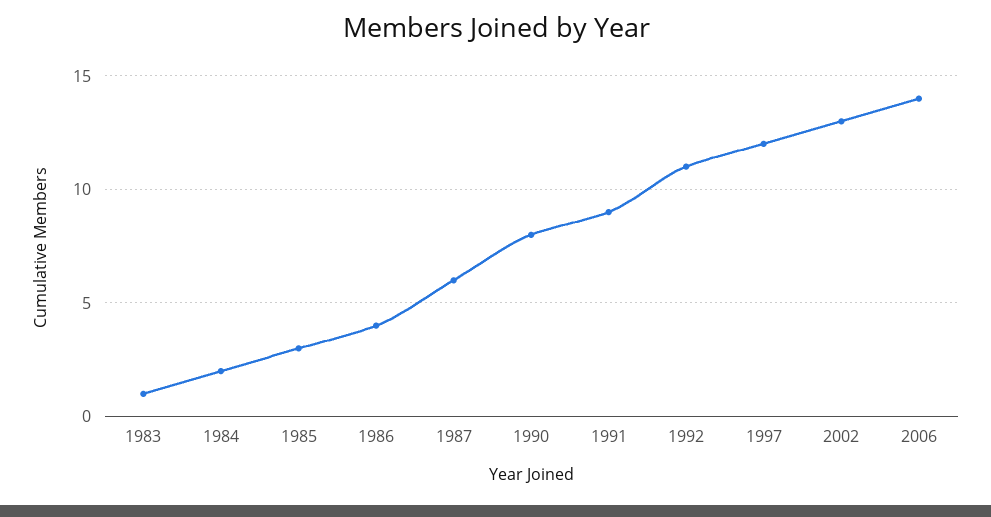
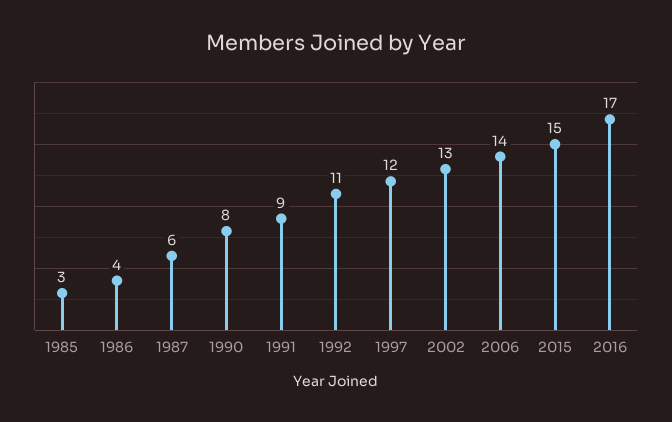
1983: 1 -> none
1984: 2 -> none
2015: none -> 15
2016: none -> 17

